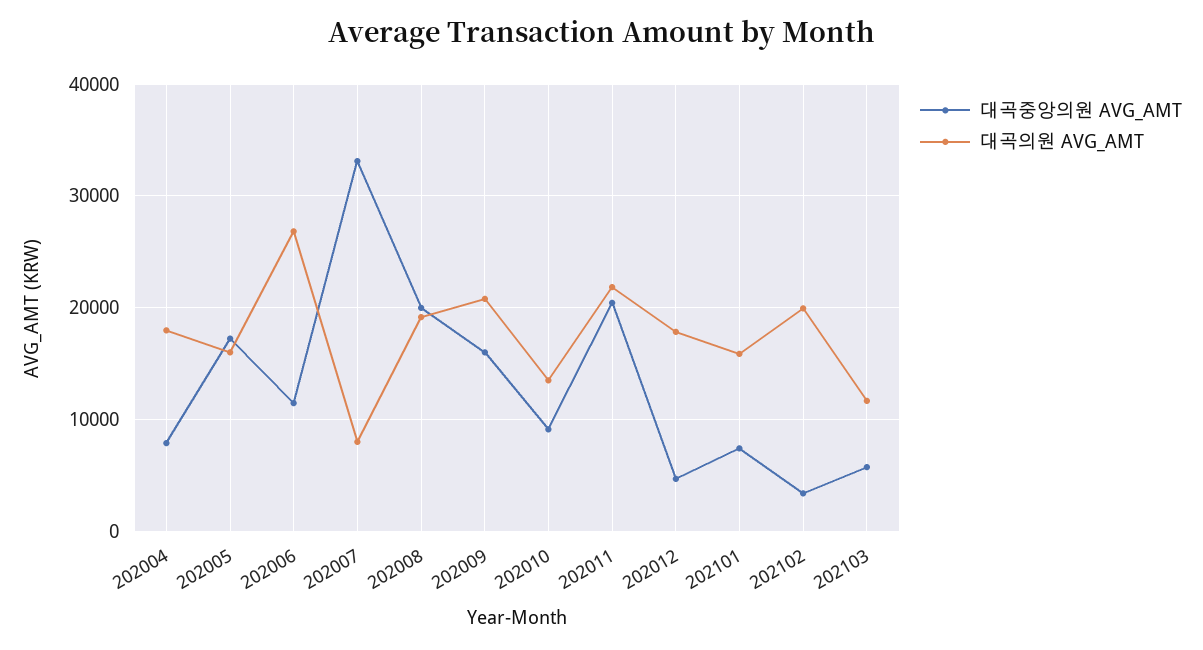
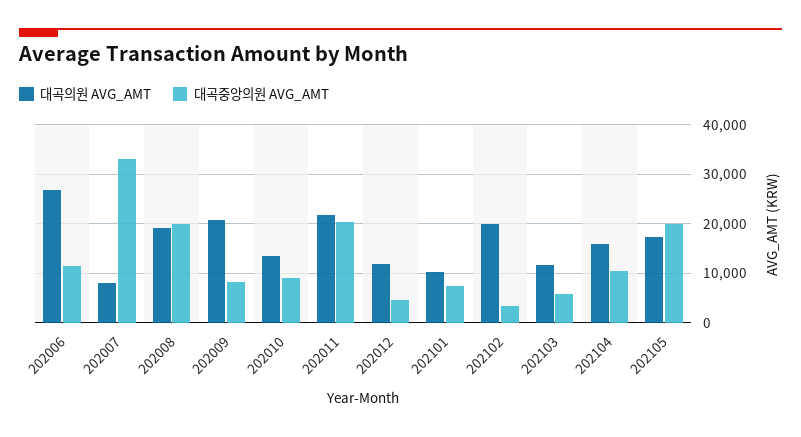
대곡중앙의원 AVG_AMT, 202004: 8000 -> none
대곡의원 AVG_AMT, 202004: 18000 -> none
대곡중앙의원 AVG_AMT, 202005: 17000 -> none
대곡의원 AVG_AMT, 202005: 16000 -> none
대곡중앙의원 AVG_AMT, 202009: 16000 -> 8000
대곡의원 AVG_AMT, 202012: 18000 -> 12000
대곡의원 AVG_AMT, 202101: 16000 -> 10000
대곡의원 AVG_AMT, 202104: none -> 16000
대곡중앙의원 AVG_AMT, 202104: none -> 10000
대곡의원 AVG_AMT, 202105: none -> 18000
대곡중앙의원 AVG_AMT, 202105: none -> 20000

